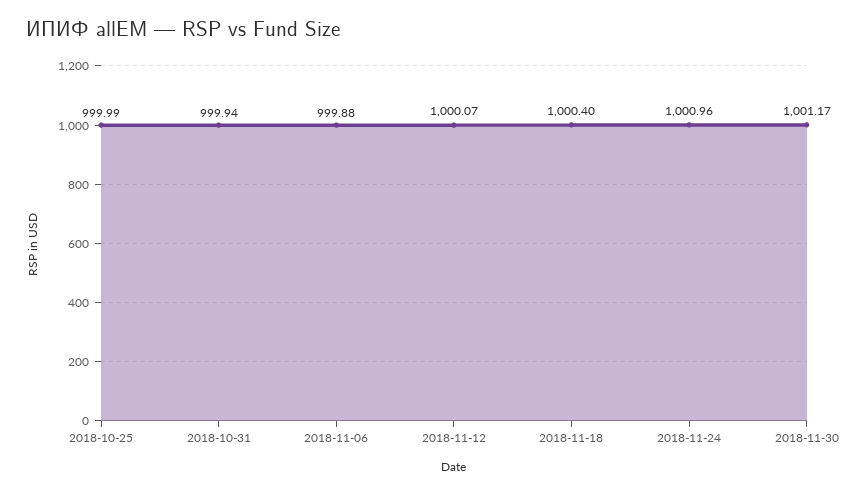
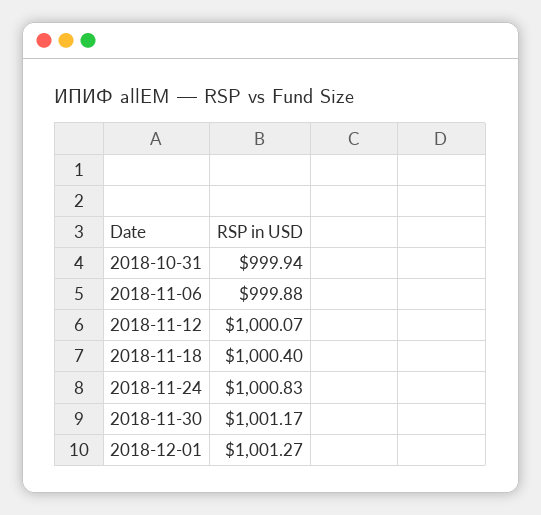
2018-10-25: 999.99 -> none
2018-11-24: 1000.96 -> 1000.83
2018-12-01: none -> 1001.27

